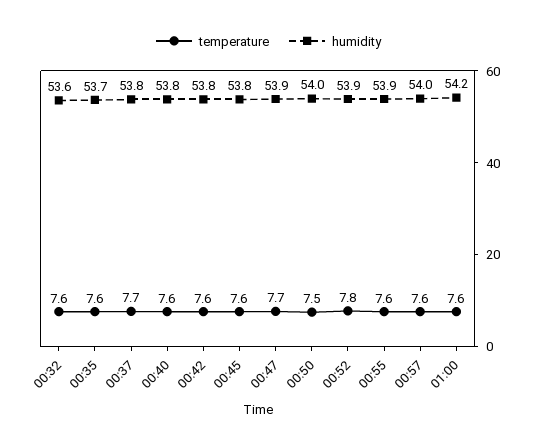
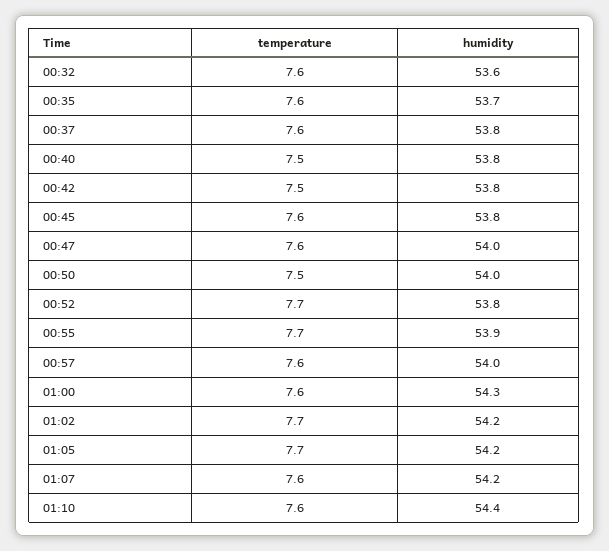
temperature, 00:37: 7.7 -> 7.6
temperature, 00:40: 7.6 -> 7.5
temperature, 00:42: 7.6 -> 7.5
temperature, 00:47: 7.7 -> 7.6
humidity, 00:47: 53.9 -> 54
temperature, 00:52: 7.8 -> 7.7
humidity, 00:52: 53.9 -> 53.8
temperature, 00:55: 7.6 -> 7.7
humidity, 01:00: 54.2 -> 54.3
temperature, 01:02: none -> 7.7
humidity, 01:02: none -> 54.2
temperature, 01:05: none -> 7.7
humidity, 01:05: none -> 54.2
temperature, 01:07: none -> 7.6
humidity, 01:07: none -> 54.2
temperature, 01:10: none -> 7.6
humidity, 01:10: none -> 54.4

